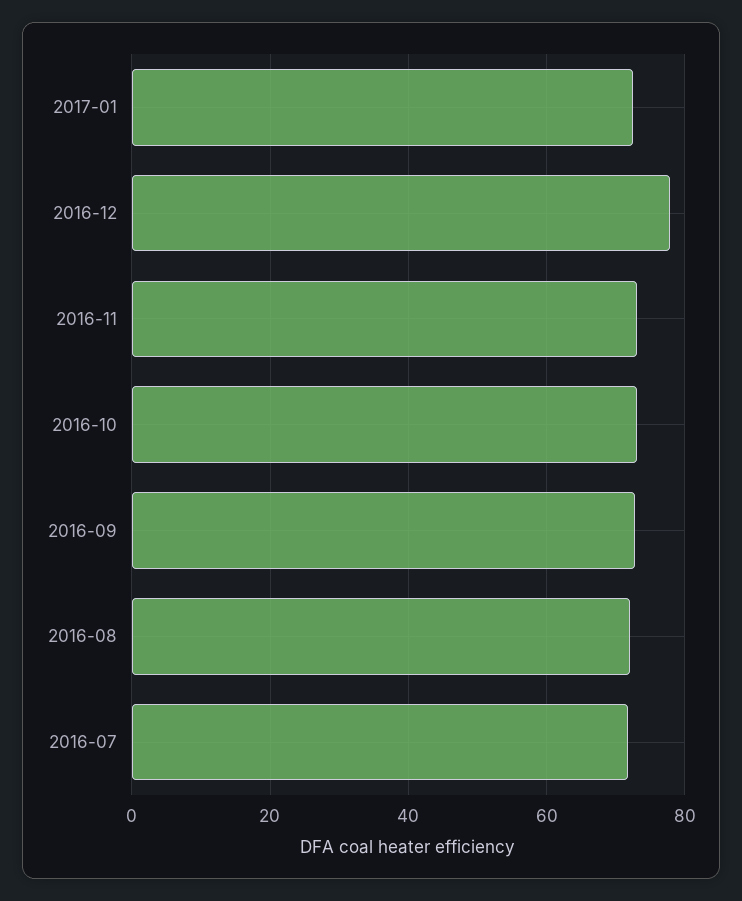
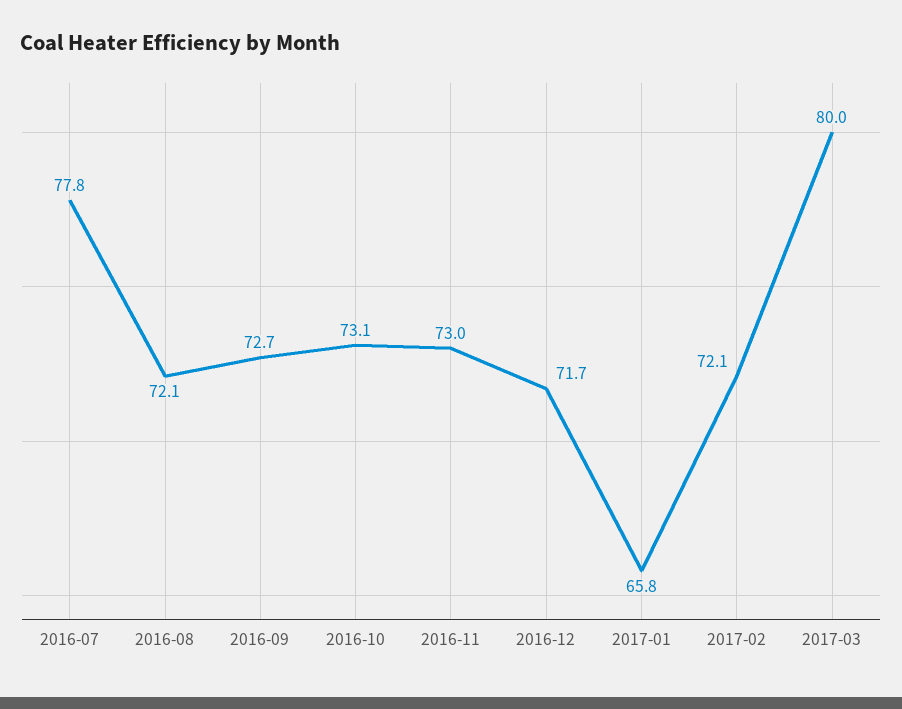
2017-01: 72 -> 65.8
2016-12: 78 -> 71.7
2016-07: 72 -> 77.8
2017-02: none -> 72.1
2017-03: none -> 80

